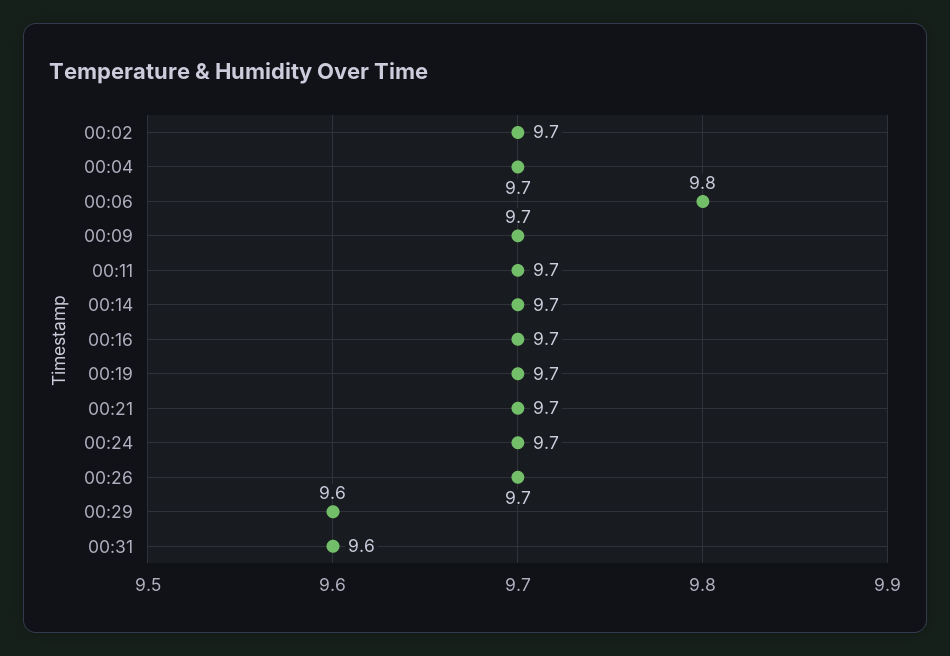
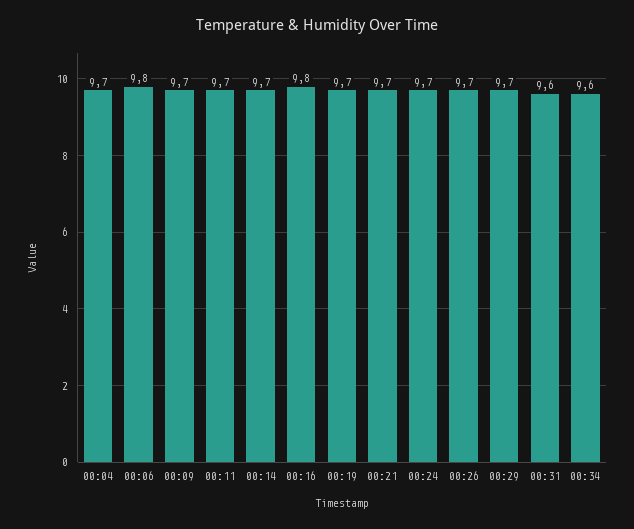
00:02: 9.7 -> none
00:16: 9.7 -> 9.8
00:29: 9.6 -> 9.7
00:34: none -> 9.6

